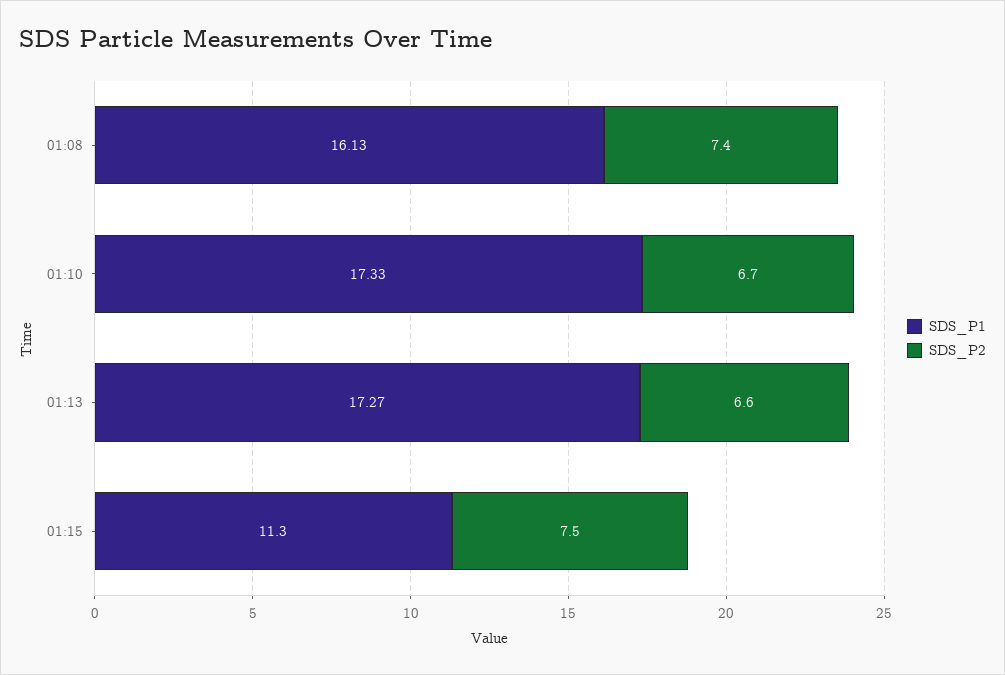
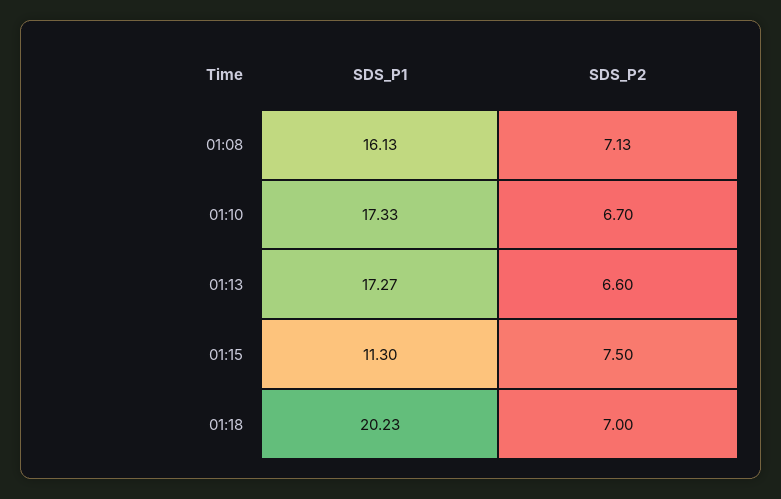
SDS_P2, 01:08: 7.4 -> 7.13
SDS_P1, 01:18: none -> 20.23
SDS_P2, 01:18: none -> 7

